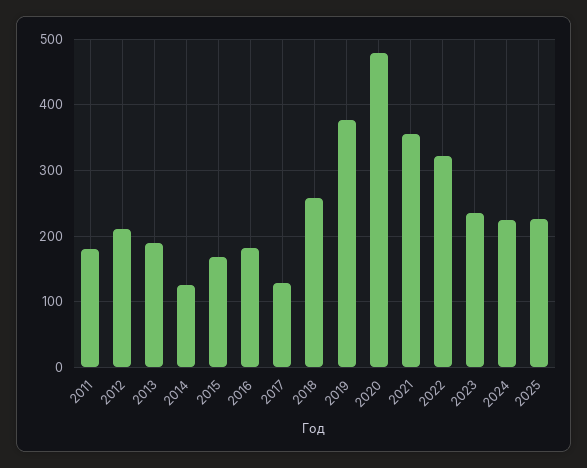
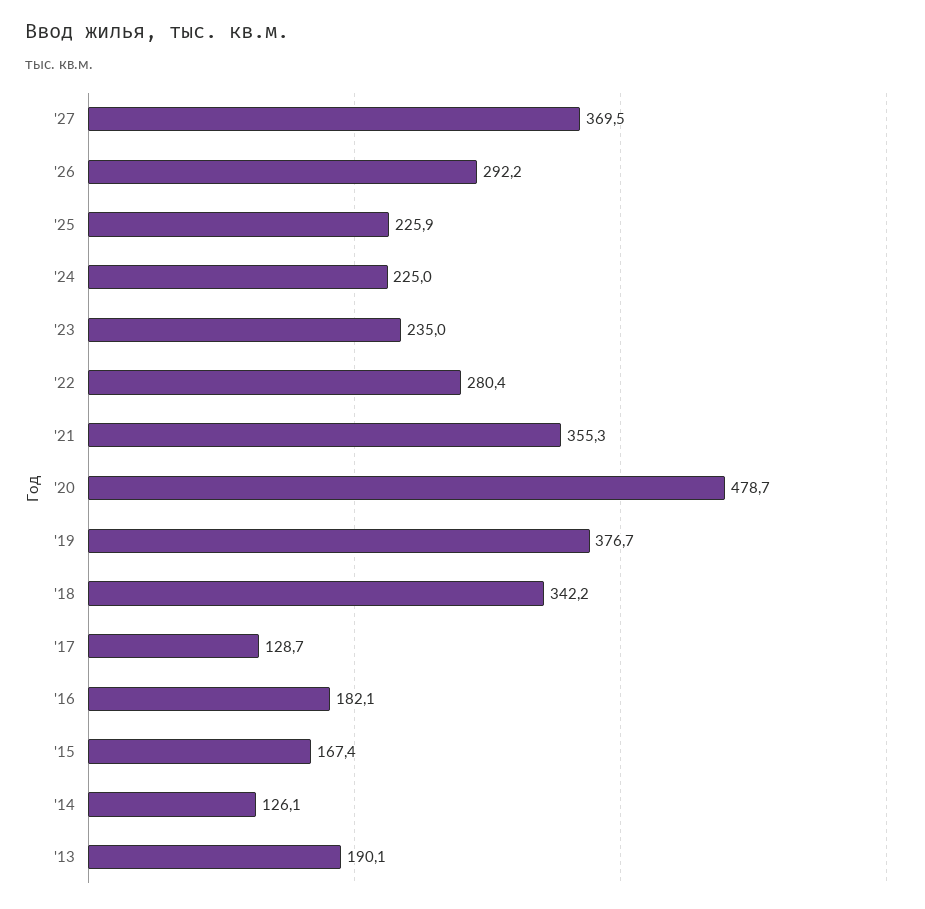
2011: 180 -> none
2012: 210 -> none
2018: 260 -> 342.2
2022: 320 -> 280.4
'27: none -> 369.5
'26: none -> 292.2

